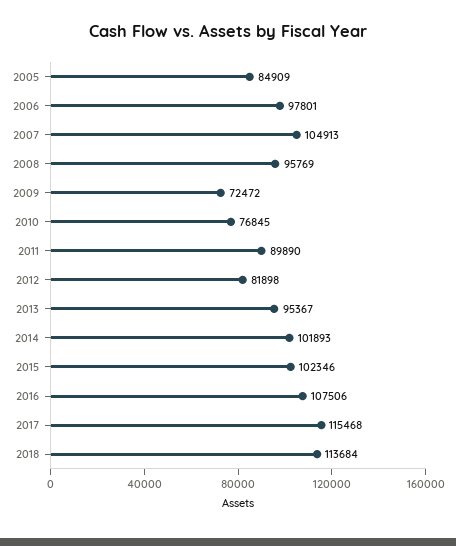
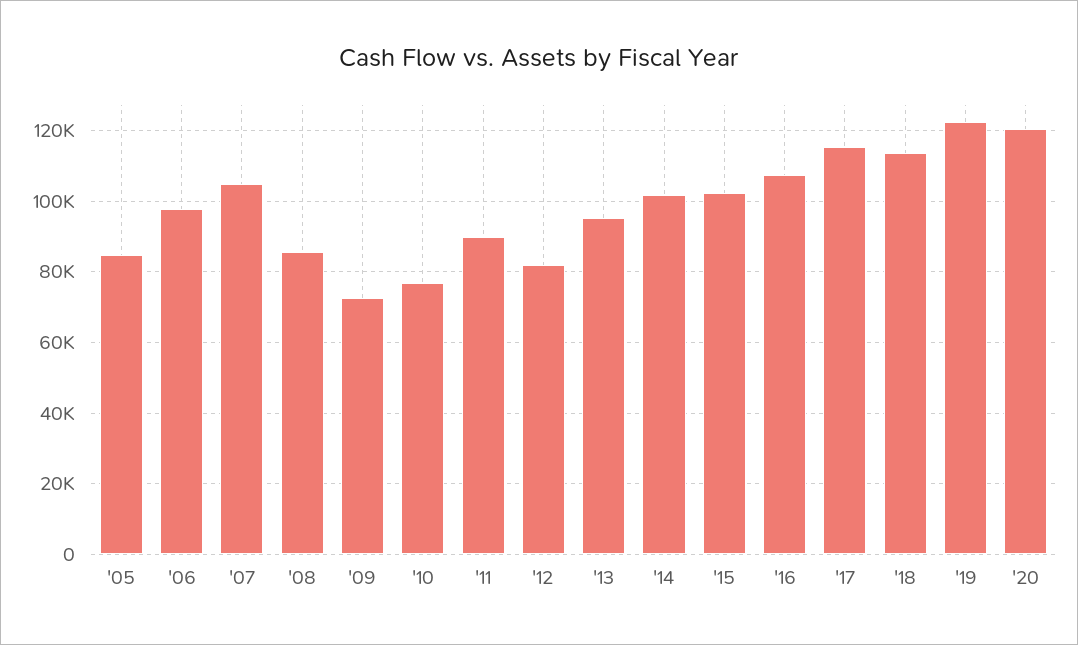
2008: 95769 -> 86000
'19: none -> 122000
'20: none -> 120000

